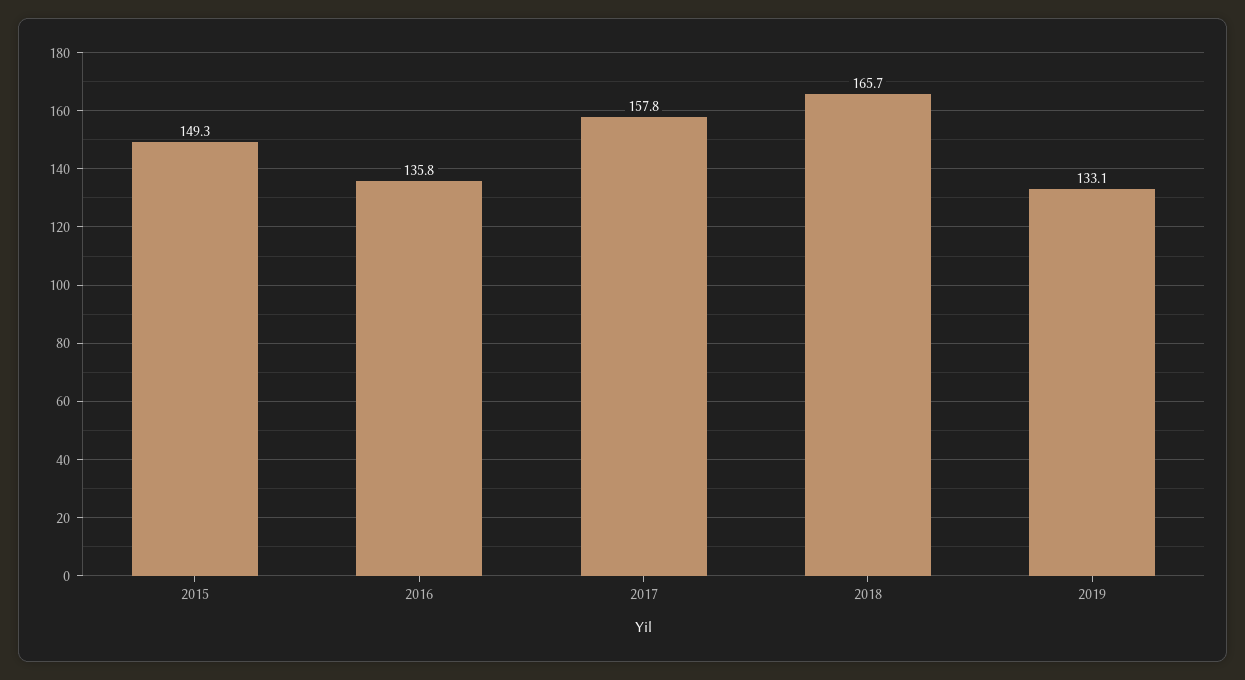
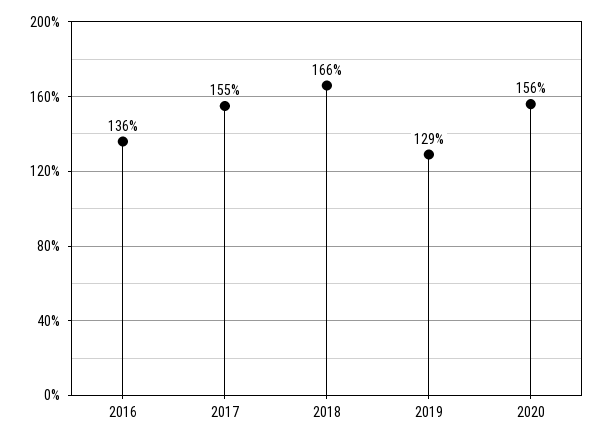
2015: 149.3 -> none
2017: 157.8 -> 155
2019: 133.1 -> 129
2020: none -> 156

